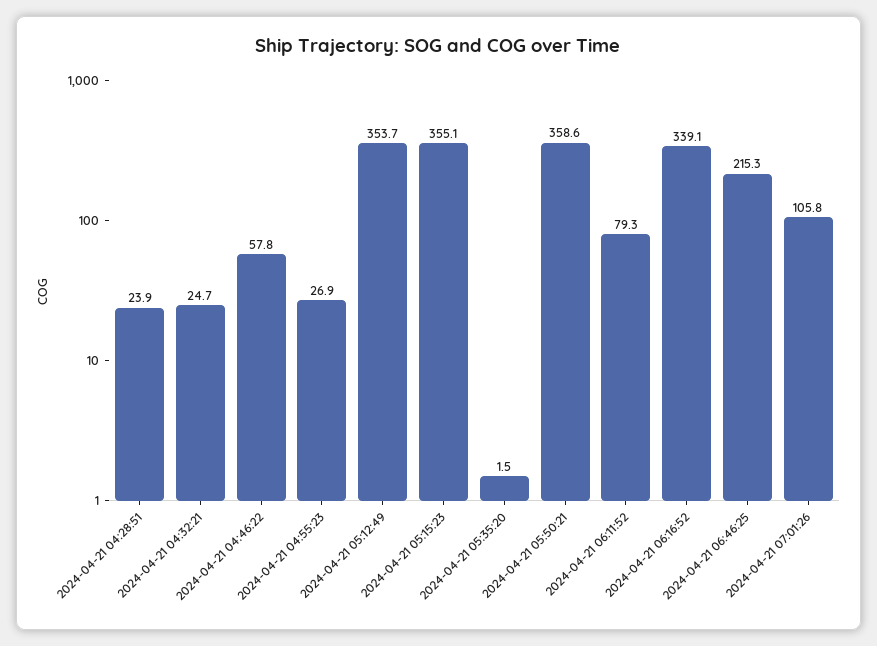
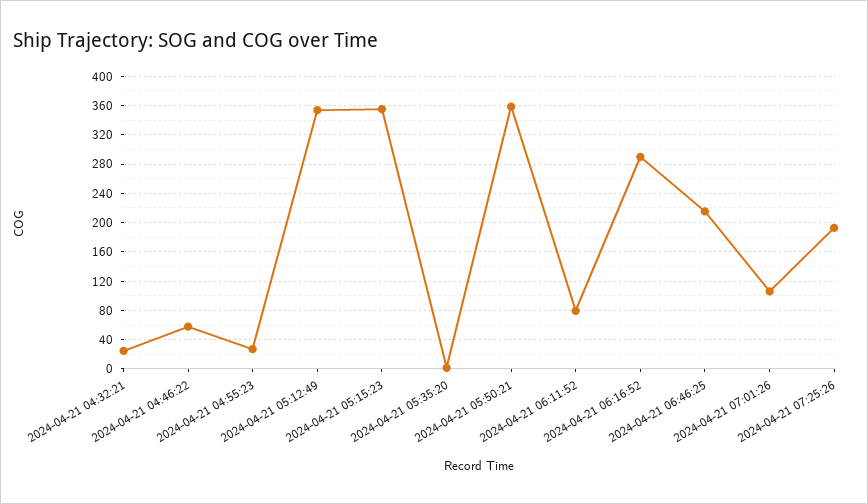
2024-04-21 04:28:51: 23.9 -> none
2024-04-21 06:16:52: 339.1 -> 290
2024-04-21 07:25:26: none -> 190

